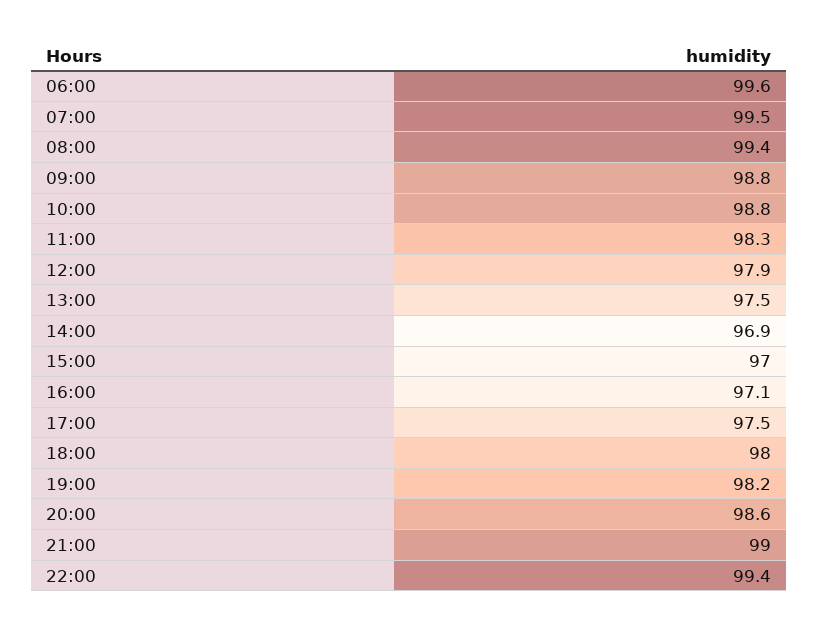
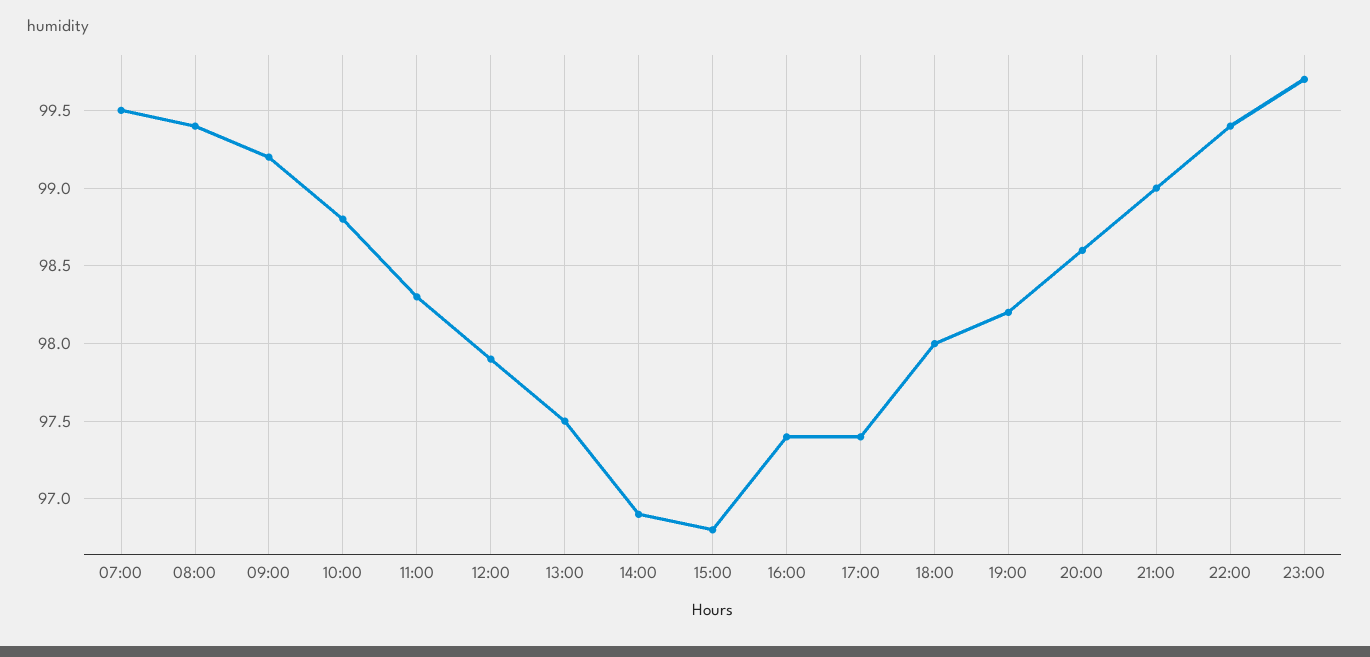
06:00: 99.6 -> none
09:00: 98.8 -> 99.2
15:00: 97 -> 96.8
16:00: 97.1 -> 97.4
17:00: 97.5 -> 97.4
23:00: none -> 99.7

